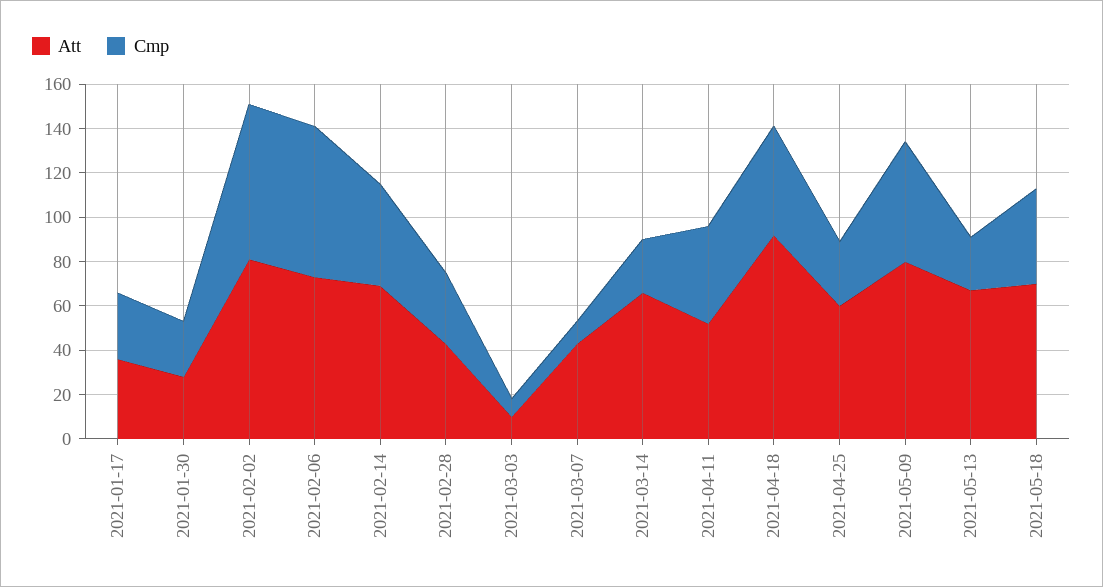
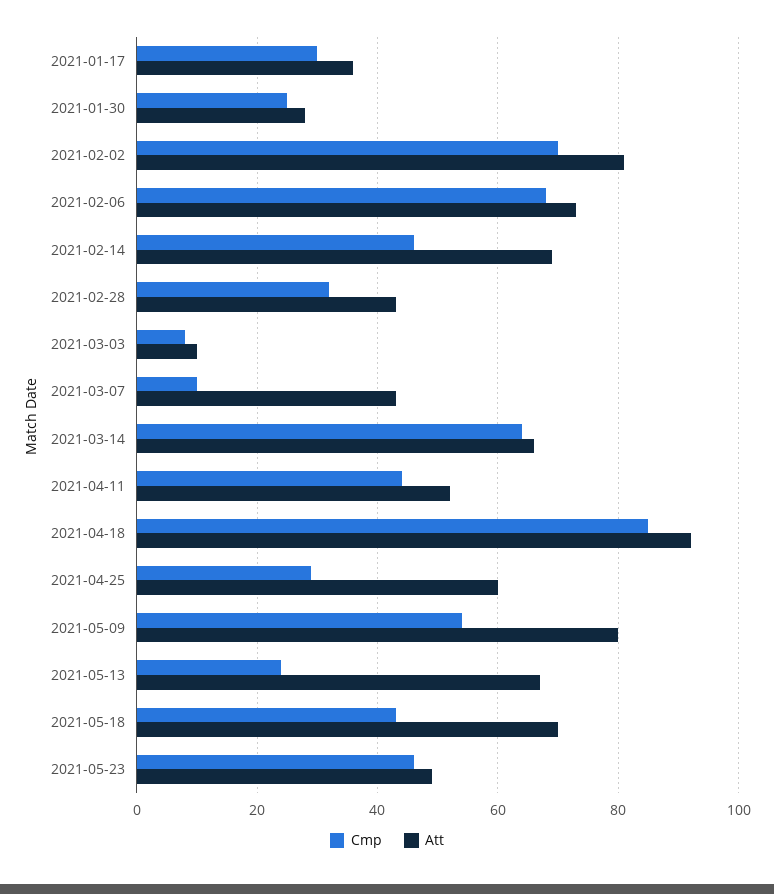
Cmp, 2021-03-14: 25 -> 65
Cmp, 2021-04-18: 50 -> 85
Cmp, 2021-05-23: none -> 45
Att, 2021-05-23: none -> 50

